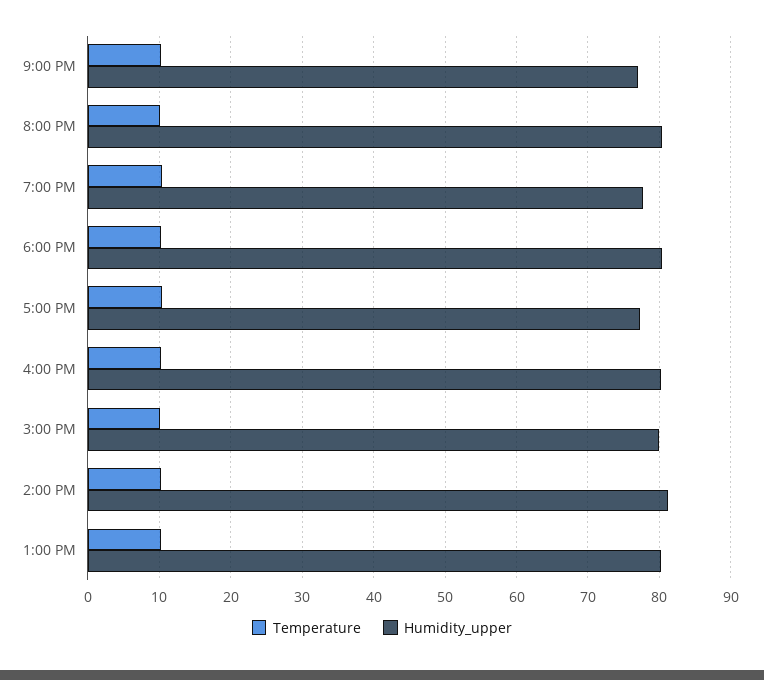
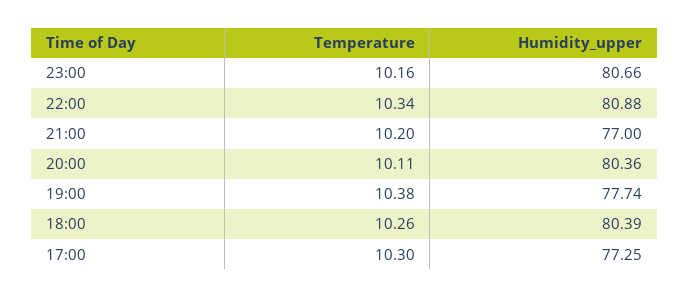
Temperature, 4:00 PM: 10 -> none
Humidity_upper, 4:00 PM: 80 -> none
Temperature, 3:00 PM: 10 -> none
Humidity_upper, 3:00 PM: 80 -> none
Temperature, 2:00 PM: 10 -> none
Humidity_upper, 2:00 PM: 81 -> none
Temperature, 1:00 PM: 10 -> none
Humidity_upper, 1:00 PM: 80 -> none
Temperature, 23:00: none -> 10.16
Humidity_upper, 23:00: none -> 80.66
Temperature, 22:00: none -> 10.34
Humidity_upper, 22:00: none -> 80.88

